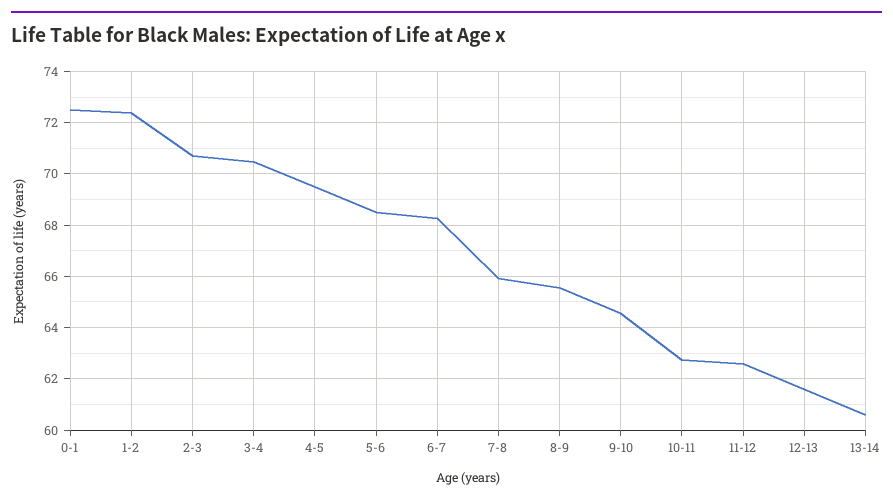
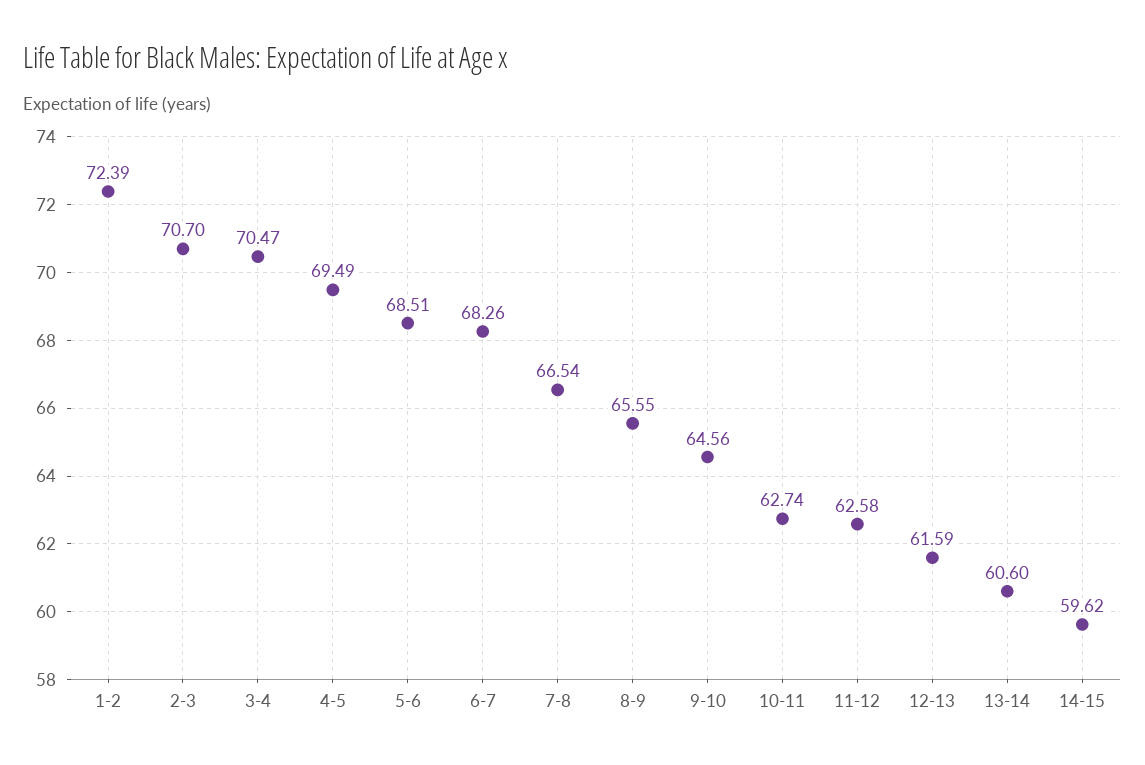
0-1: 72.5 -> none
7-8: 66 -> 66.54
14-15: none -> 59.62

